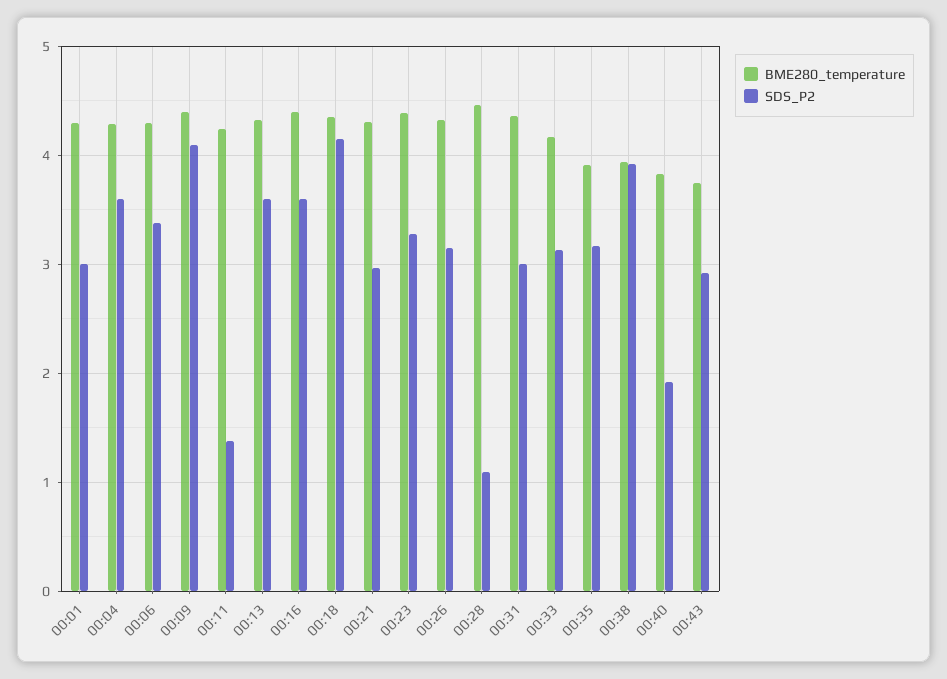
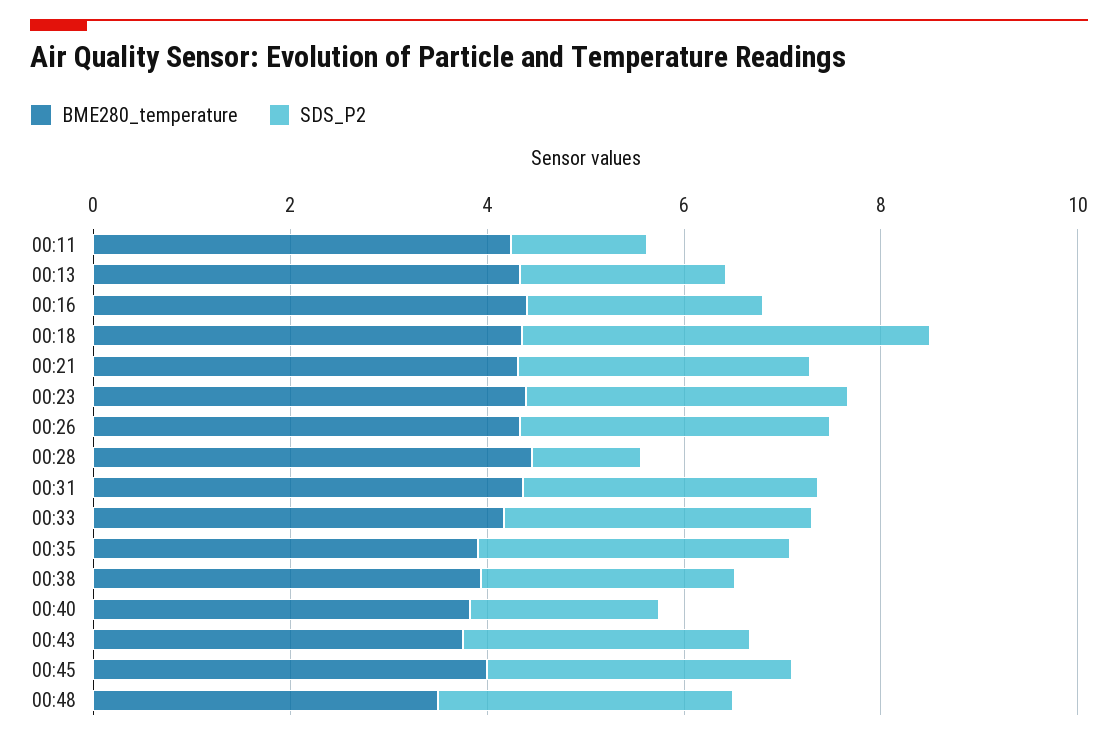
BME280_temperature, 00:01: 4.3 -> none
SDS_P2, 00:01: 3 -> none
BME280_temperature, 00:04: 4.3 -> none
SDS_P2, 00:04: 3.6 -> none
BME280_temperature, 00:06: 4.3 -> none
SDS_P2, 00:06: 3.4 -> none
BME280_temperature, 00:09: 4.4 -> none
SDS_P2, 00:09: 4.1 -> none
SDS_P2, 00:13: 3.6 -> 2
SDS_P2, 00:16: 3.6 -> 2.5
SDS_P2, 00:38: 3.9 -> 2.5
BME280_temperature, 00:45: none -> 4
SDS_P2, 00:45: none -> 3
BME280_temperature, 00:48: none -> 3.5
SDS_P2, 00:48: none -> 3

